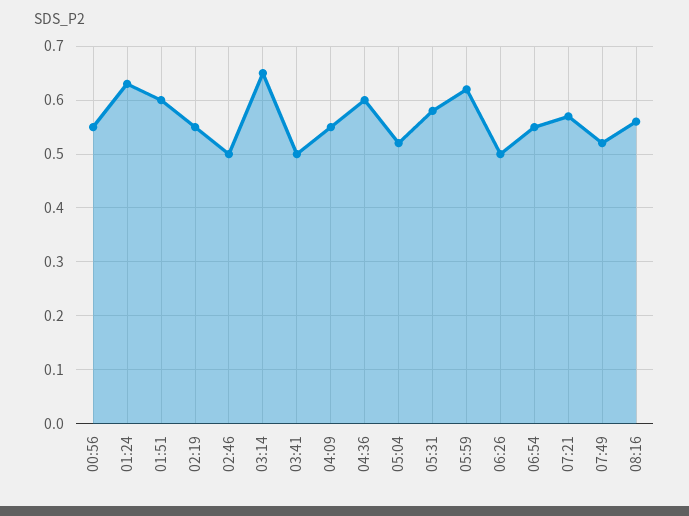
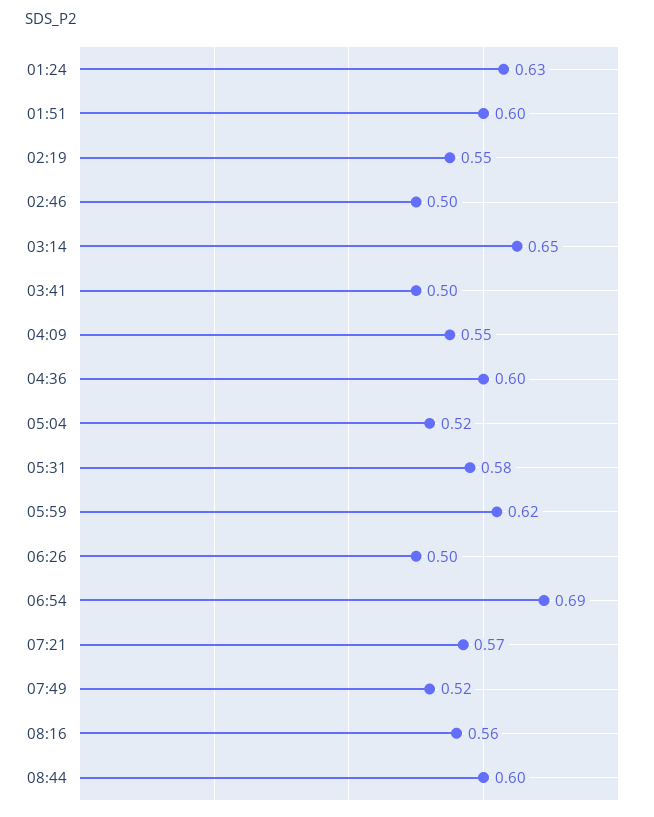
00:56: 0.55 -> none
06:54: 0.55 -> 0.69
08:44: none -> 0.6

